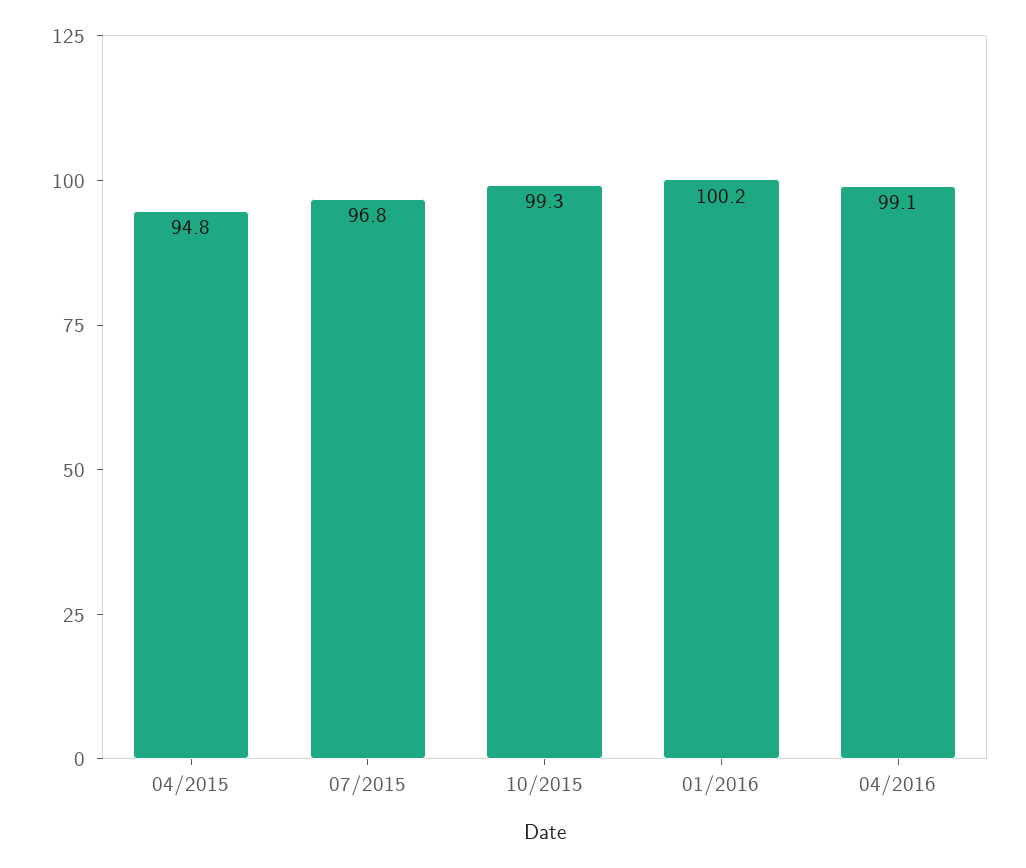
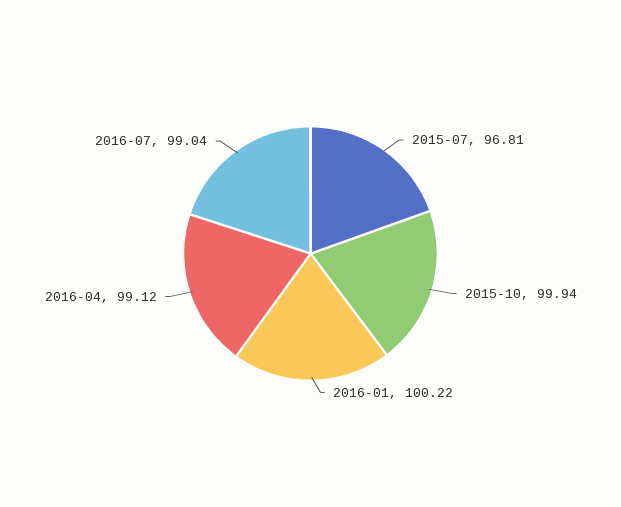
04/2015: 94.8 -> none
10/2015: 99.3 -> 99.94
2016-07: none -> 99.04

